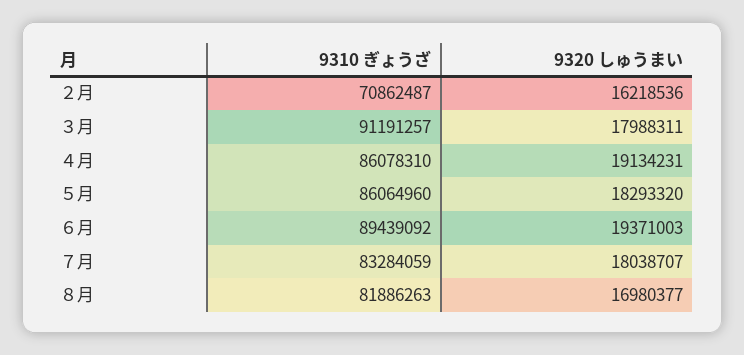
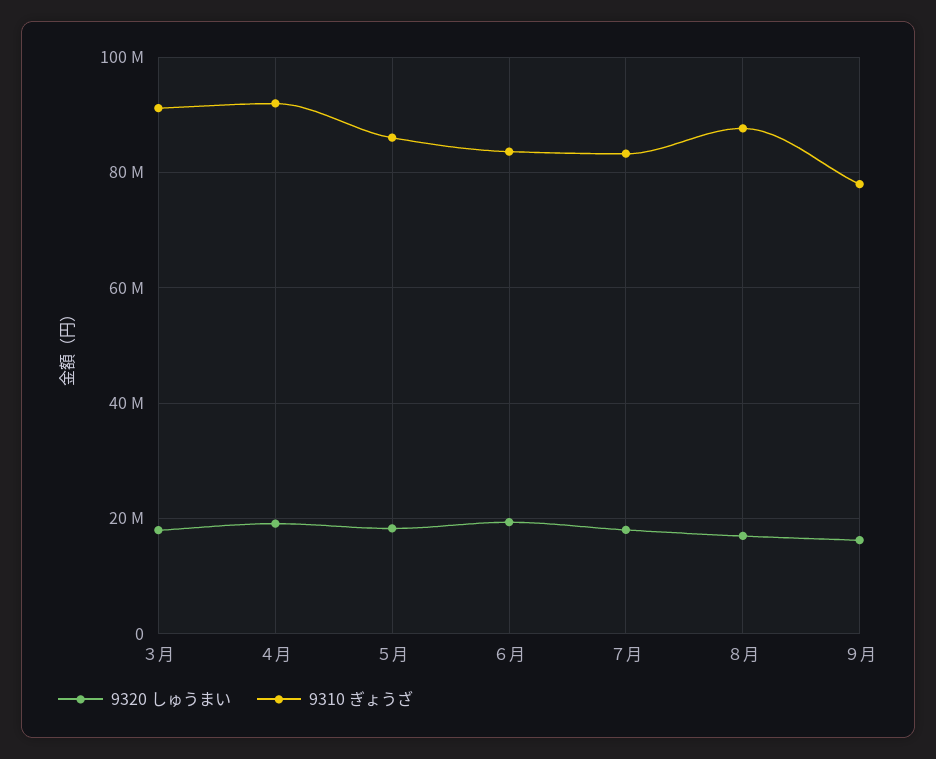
9310 ぎょうざ, ２月: 70862487 -> none
9320 しゅうまい, ２月: 16218536 -> none
9310 ぎょうざ, ４月: 86078310 -> 92000000
9310 ぎょうざ, ６月: 89439092 -> 84000000
9310 ぎょうざ, ８月: 81886263 -> 88000000
9320 しゅうまい, ９月: none -> 16000000
9310 ぎょうざ, ９月: none -> 78000000

